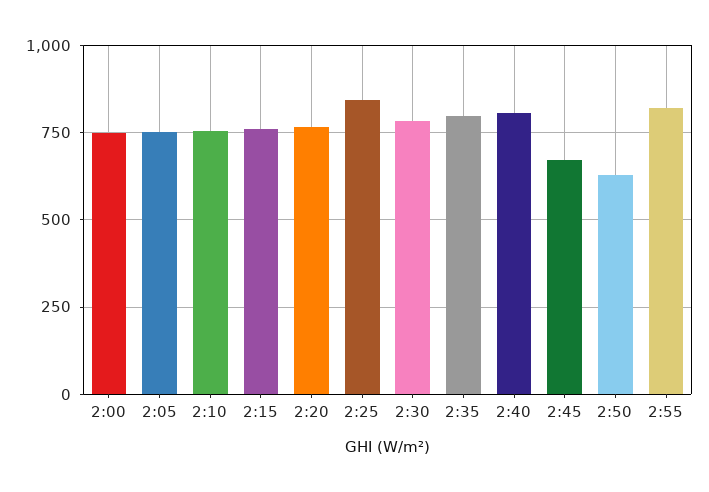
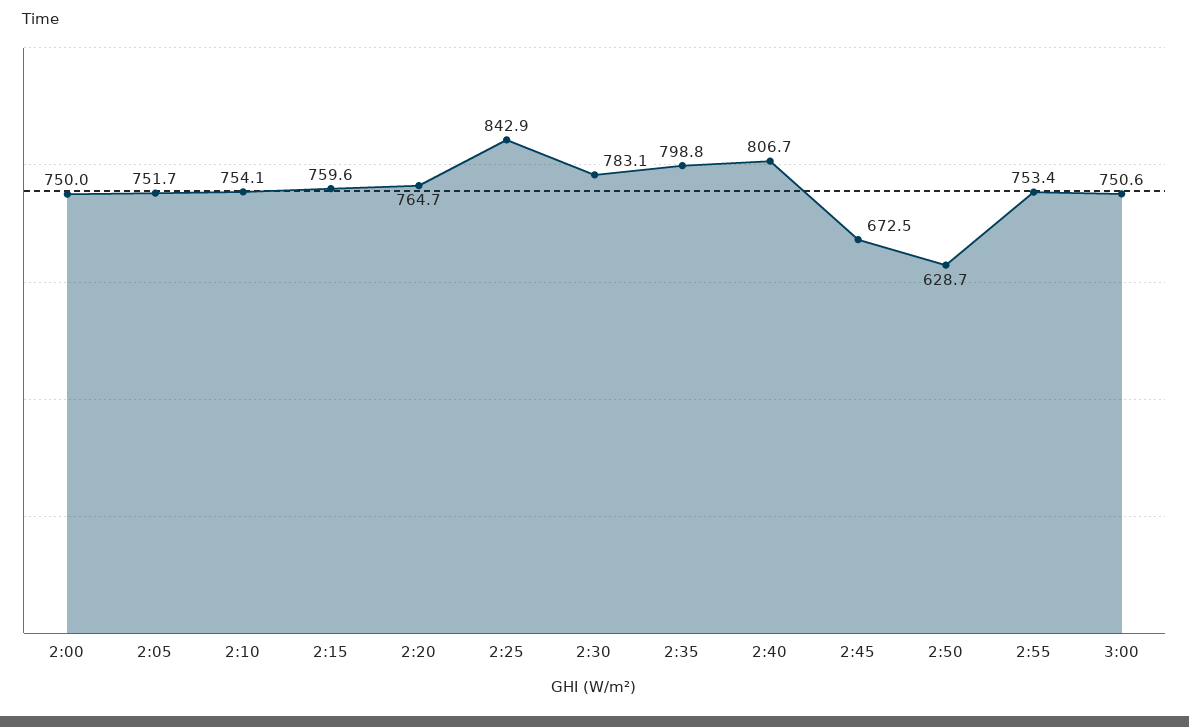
2:55: 825 -> 753.4
3:00: none -> 750.6

